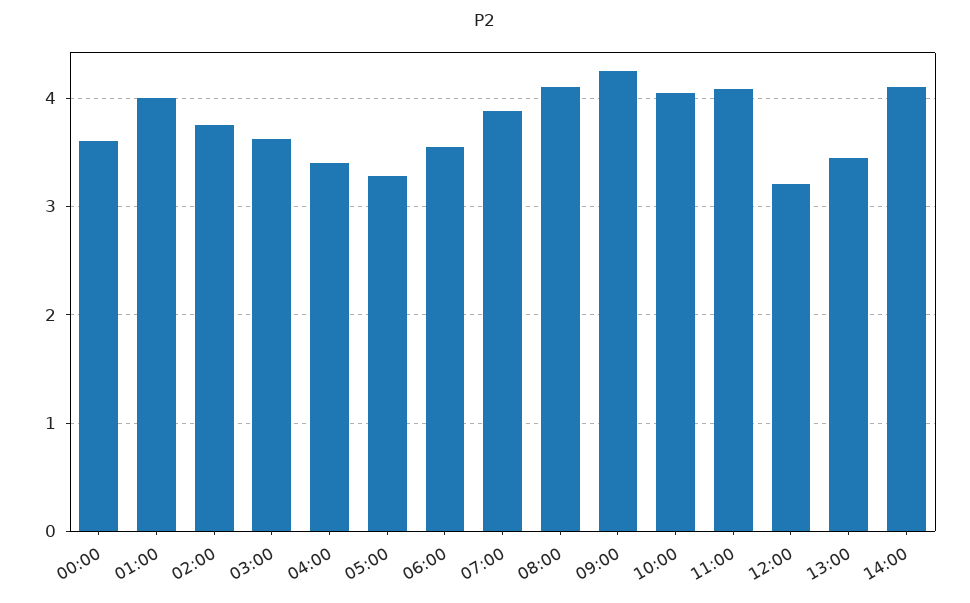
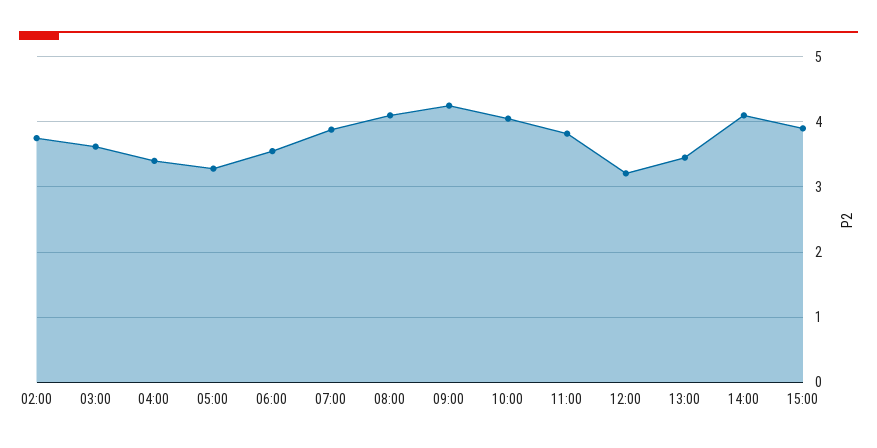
00:00: 3.6 -> none
01:00: 4 -> none
11:00: 4.1 -> 3.8
15:00: none -> 3.9

